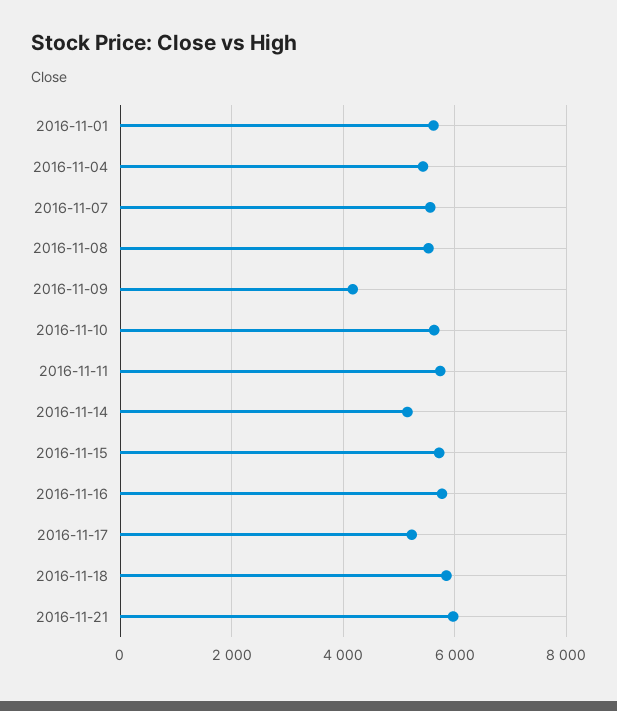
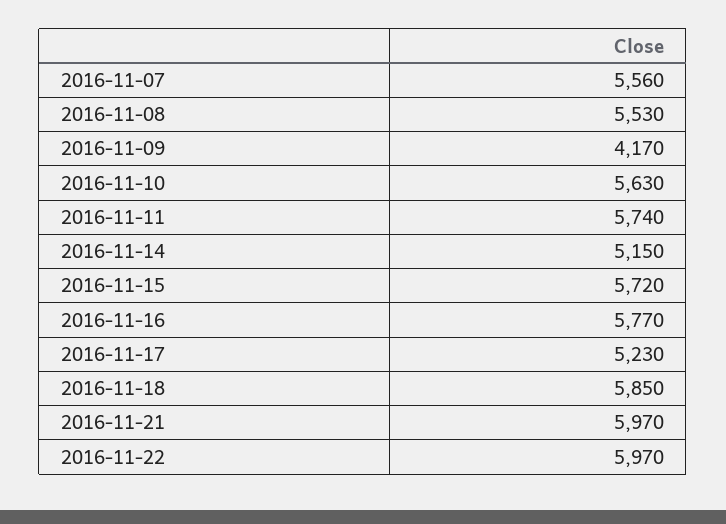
2016-11-01: 5600 -> none
2016-11-04: 5400 -> none
2016-11-22: none -> 5970

